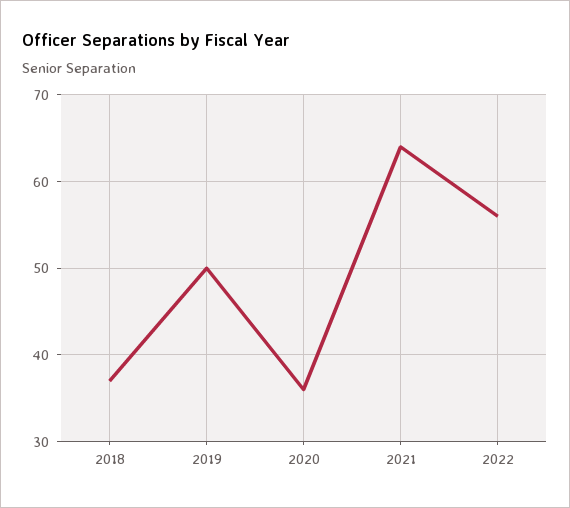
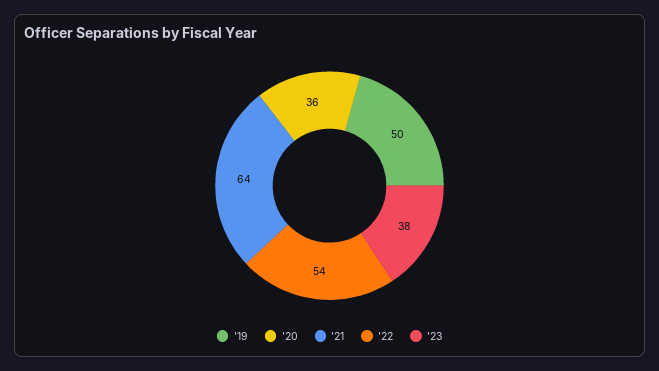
2018: 37 -> none
2022: 56 -> 54
'23: none -> 38

